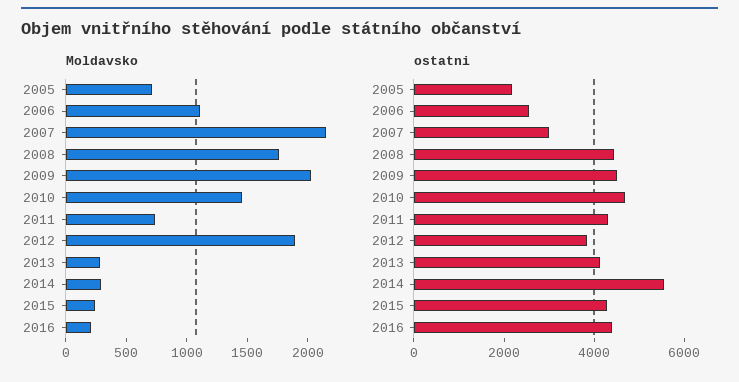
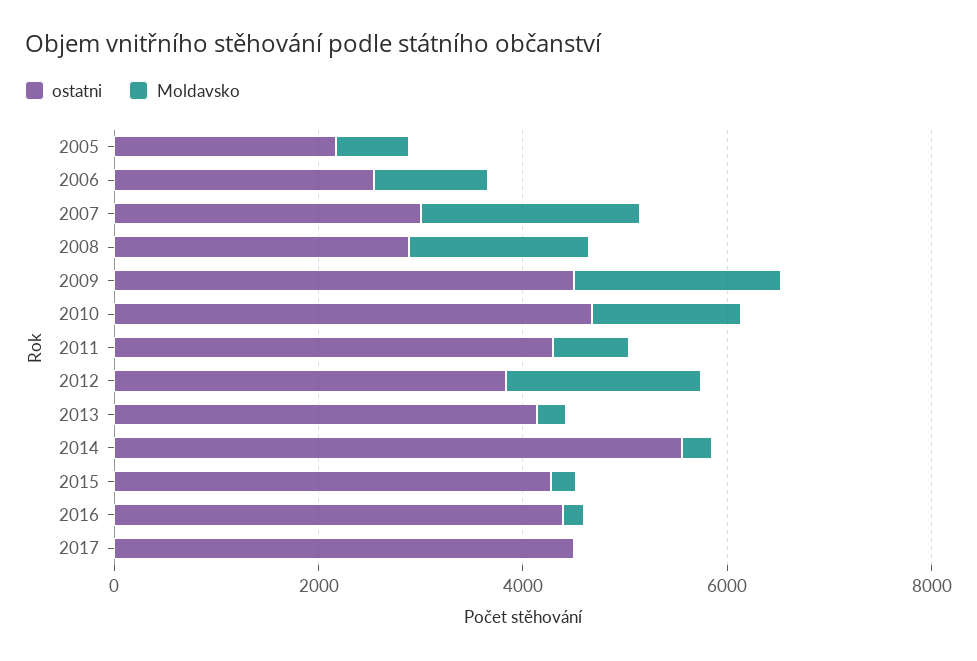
ostatni, 2008: 4500 -> 3000
ostatni, 2017: none -> 4500
Moldavsko, 2017: none -> 0

